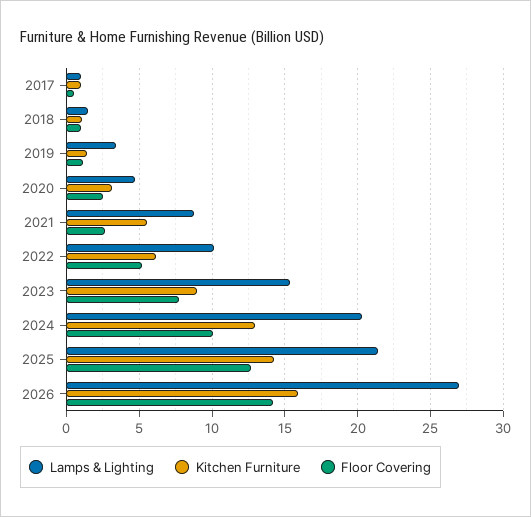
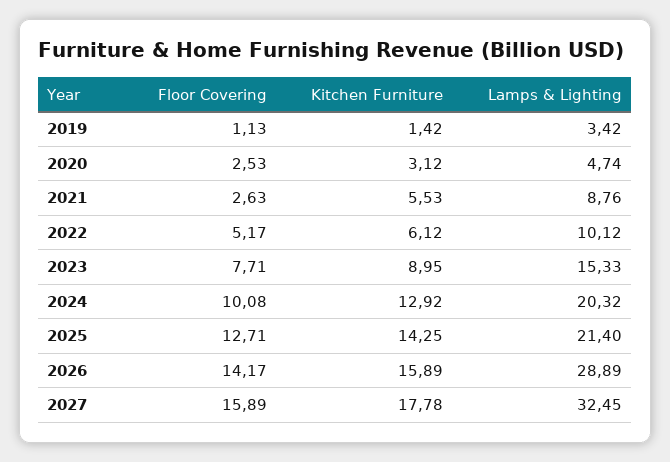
Lamps & Lighting, 2017: 1 -> none
Kitchen Furniture, 2017: 1 -> none
Floor Covering, 2017: 0.5 -> none
Lamps & Lighting, 2018: 1.5 -> none
Kitchen Furniture, 2018: 1 -> none
Floor Covering, 2018: 1 -> none
Lamps & Lighting, 2026: 27 -> 28.89
Floor Covering, 2027: none -> 15.89
Kitchen Furniture, 2027: none -> 17.78
Lamps & Lighting, 2027: none -> 32.45

